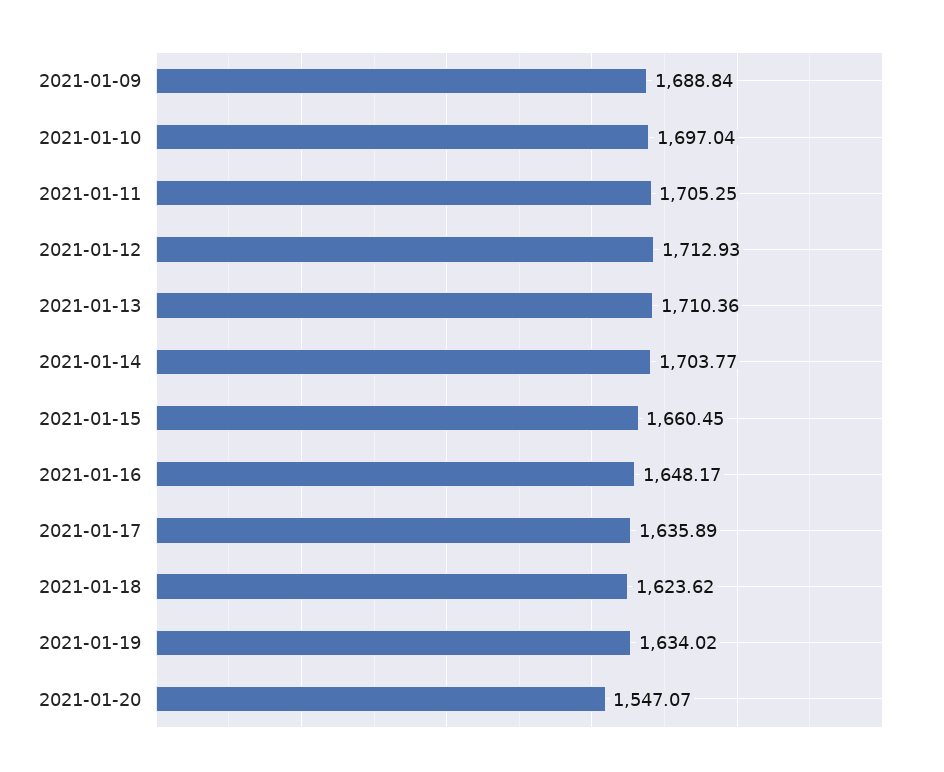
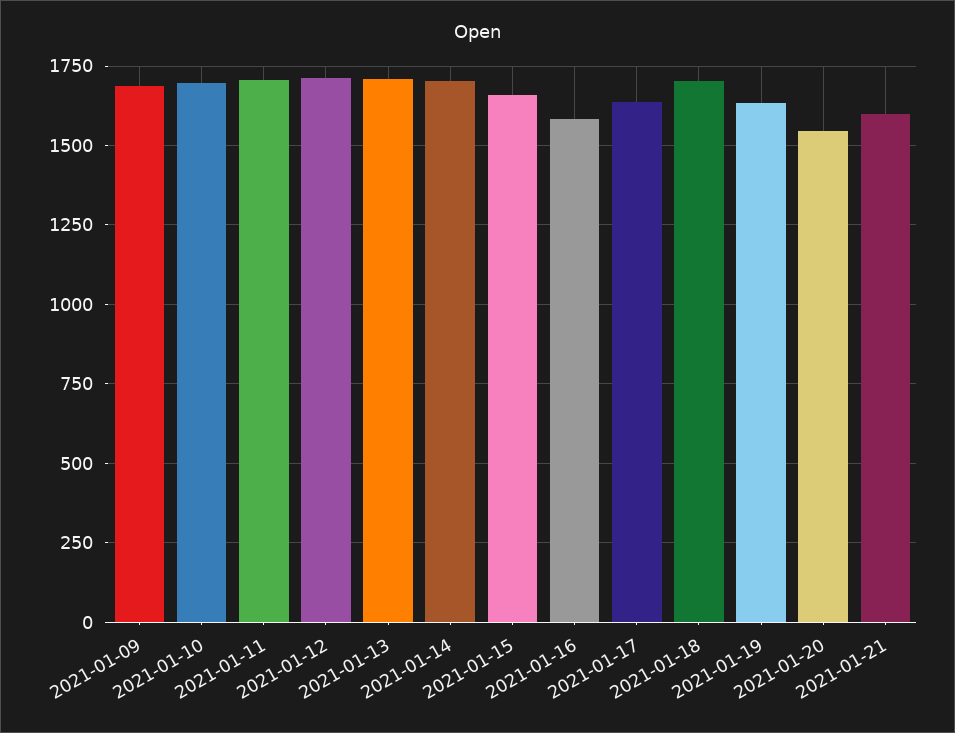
2021-01-16: 1648.17 -> 1575
2021-01-18: 1623.62 -> 1700
2021-01-21: none -> 1600

